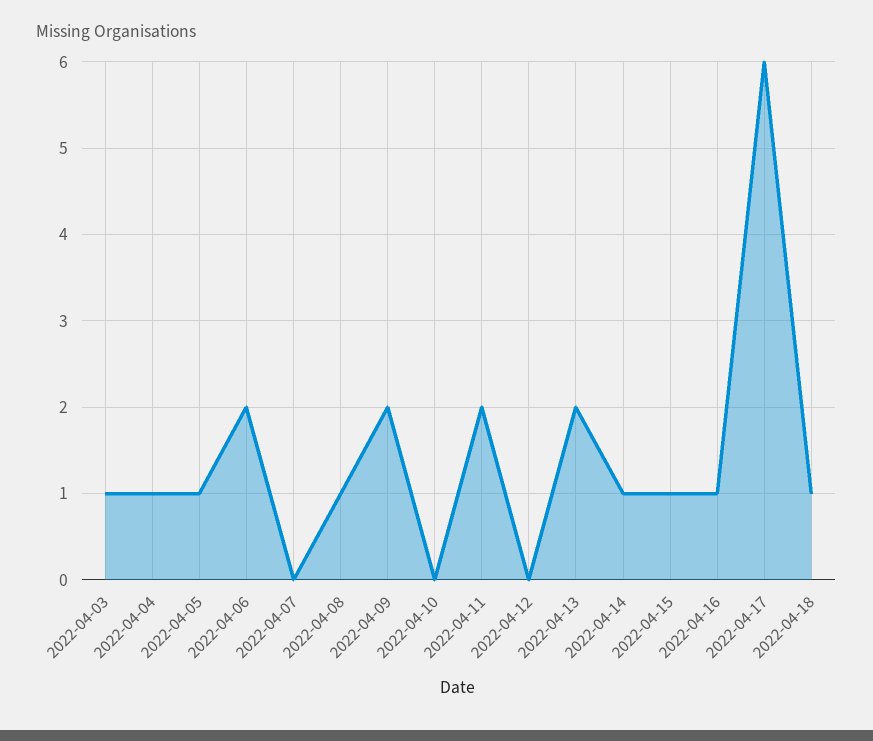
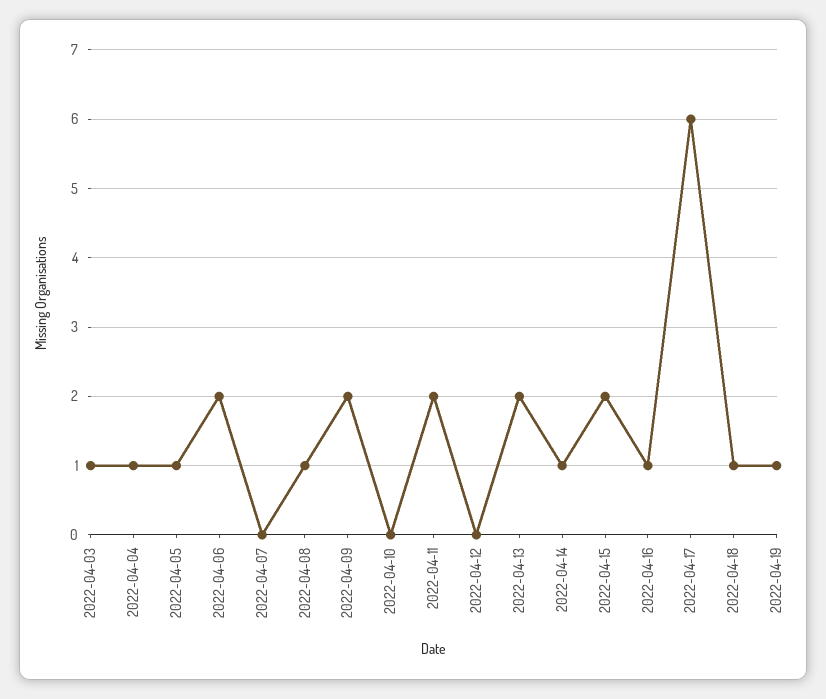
2022-04-15: 1 -> 2
2022-04-19: none -> 1

